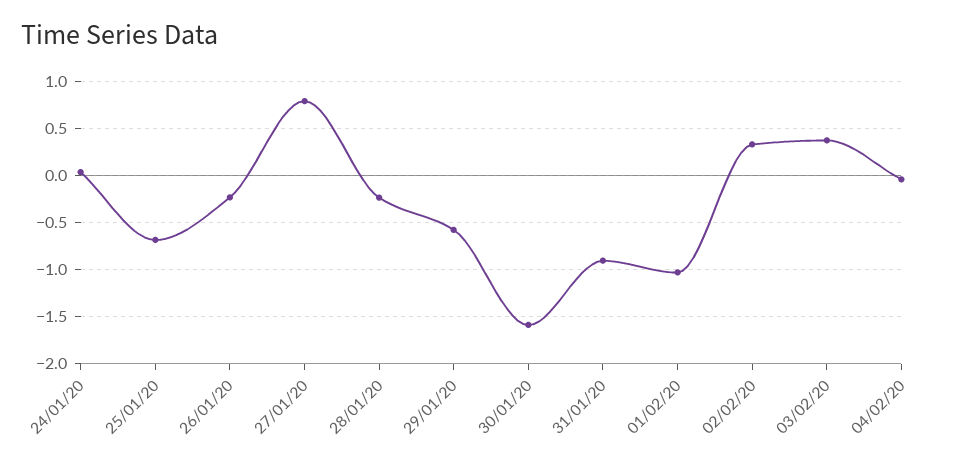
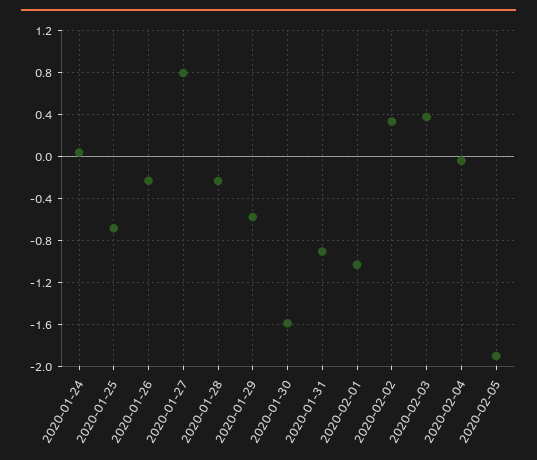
2020-02-05: none -> -1.9

